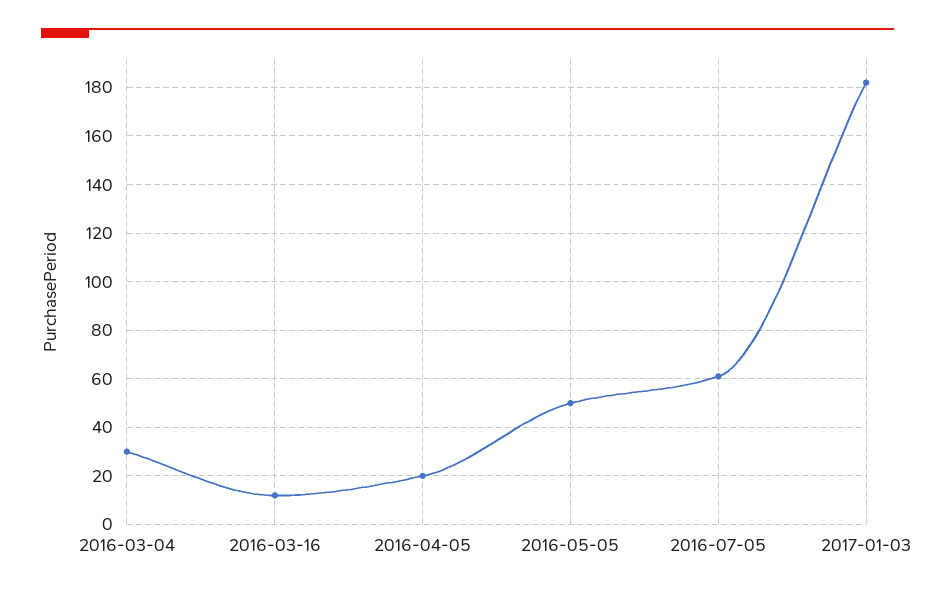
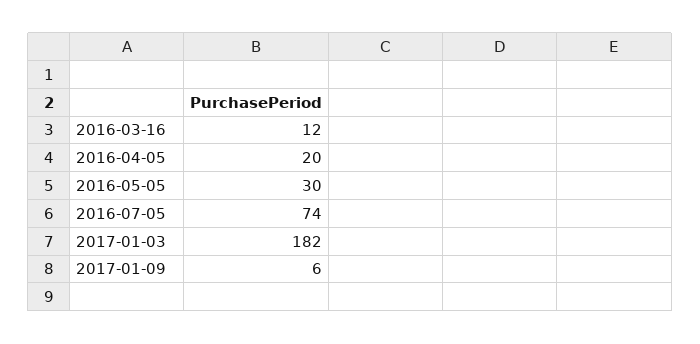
2016-03-04: 30 -> none
2016-05-05: 50 -> 30
2016-07-05: 60 -> 74
2017-01-09: none -> 6

